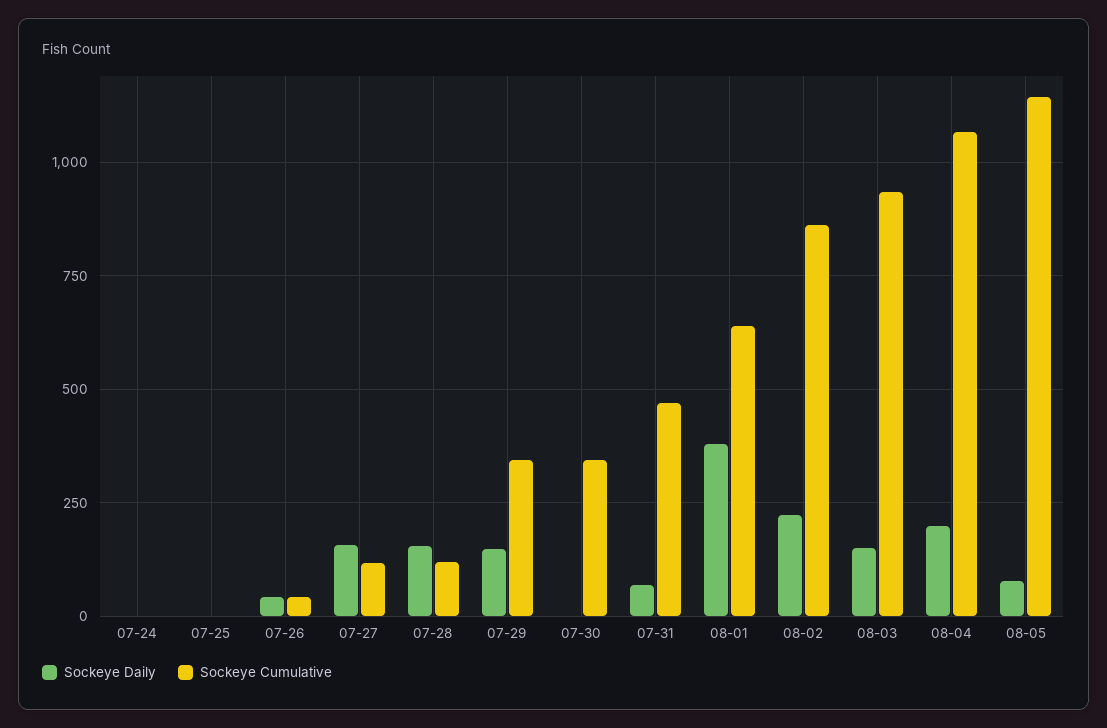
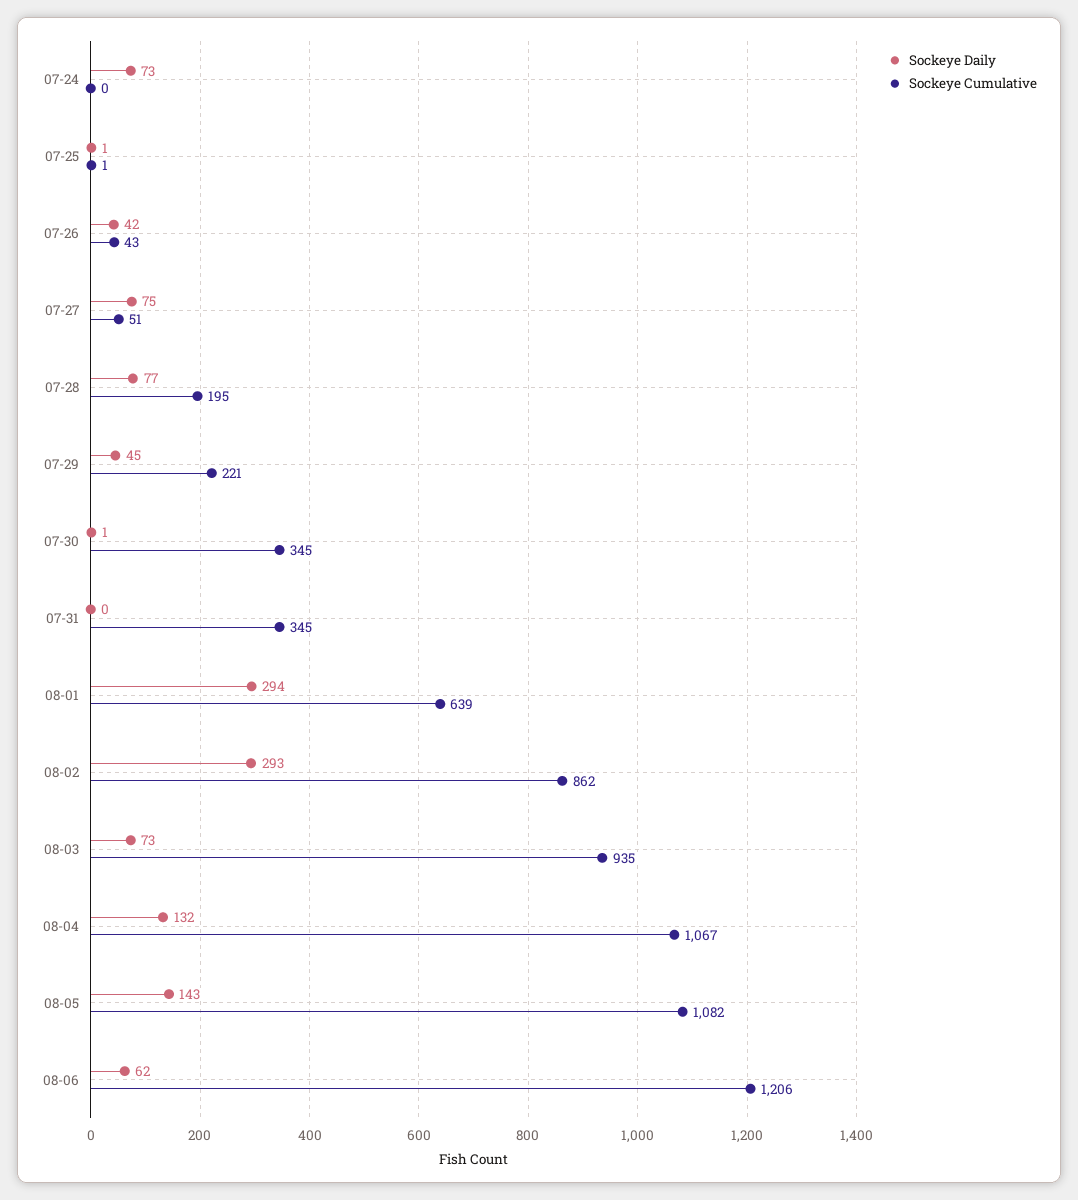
Sockeye Daily, 07-24: 0 -> 73
Sockeye Daily, 07-27: 150 -> 75
Sockeye Cumulative, 07-27: 125 -> 51
Sockeye Daily, 07-28: 150 -> 77
Sockeye Cumulative, 07-28: 125 -> 195
Sockeye Daily, 07-29: 150 -> 45
Sockeye Cumulative, 07-29: 350 -> 221
Sockeye Daily, 07-31: 75 -> 0
Sockeye Cumulative, 07-31: 475 -> 345
Sockeye Daily, 08-01: 375 -> 294
Sockeye Daily, 08-02: 225 -> 293
Sockeye Daily, 08-03: 150 -> 73
Sockeye Daily, 08-04: 200 -> 132
Sockeye Daily, 08-05: 75 -> 143
Sockeye Cumulative, 08-05: 1150 -> 1082
Sockeye Daily, 08-06: none -> 62
Sockeye Cumulative, 08-06: none -> 1206

